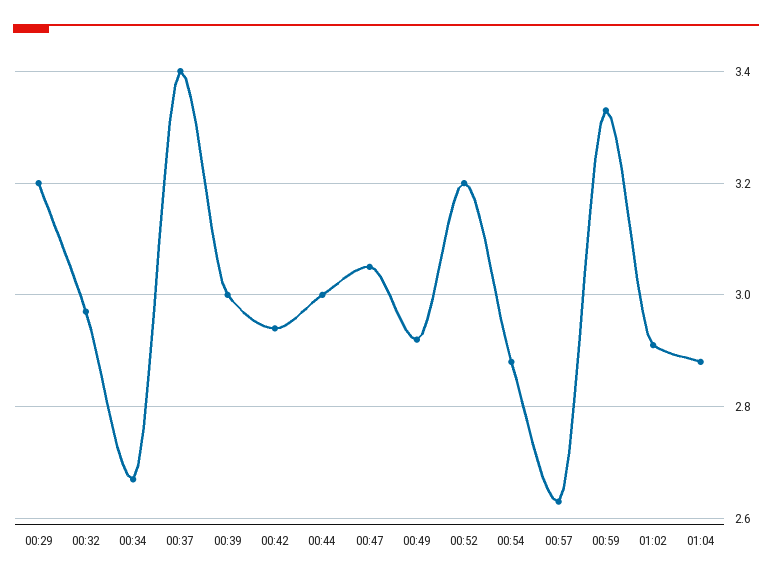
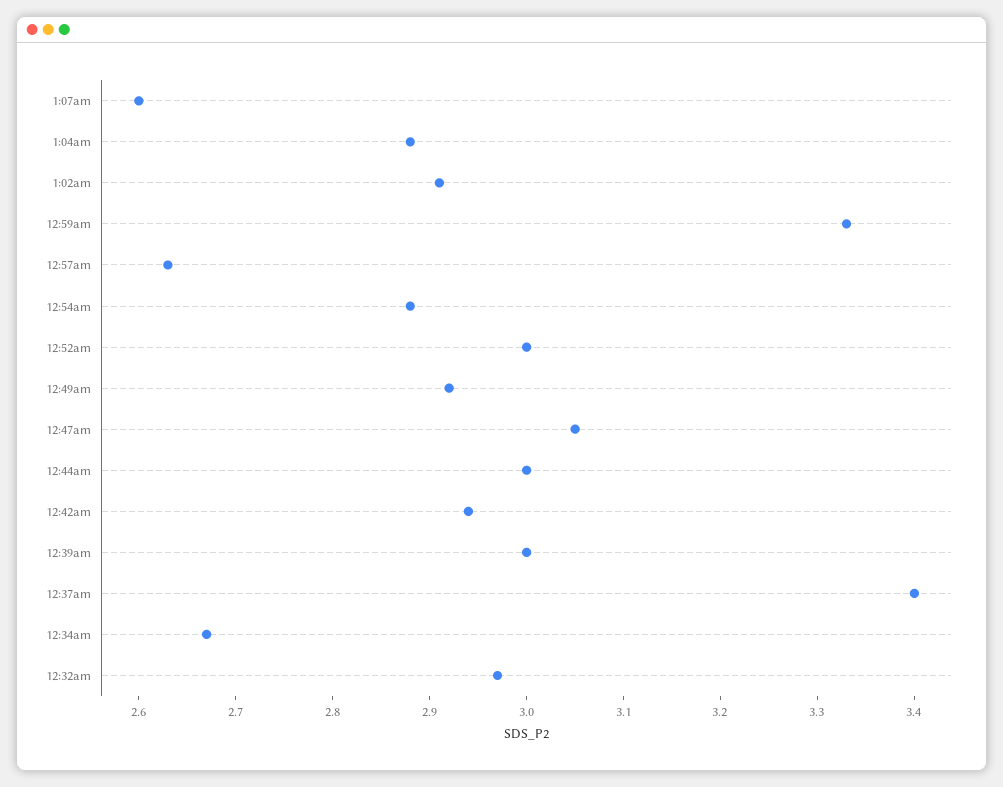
00:29: 3.2 -> none
00:52: 3.2 -> 3
1:07am: none -> 2.6

